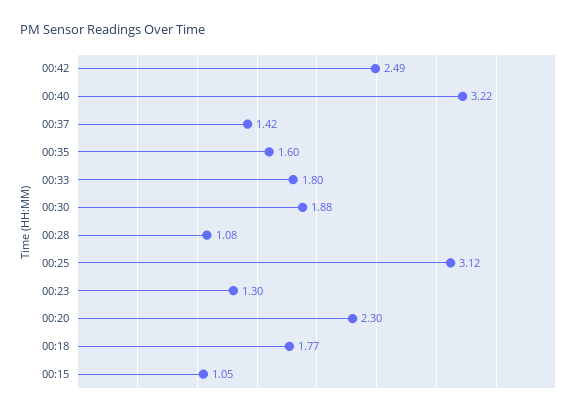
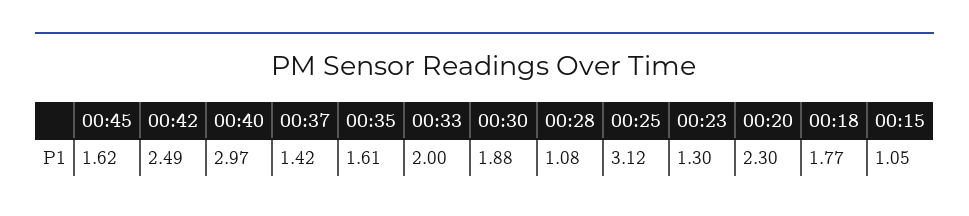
00:40: 3.22 -> 2.97
00:35: 1.6 -> 1.61
00:33: 1.8 -> 2
00:45: none -> 1.62

